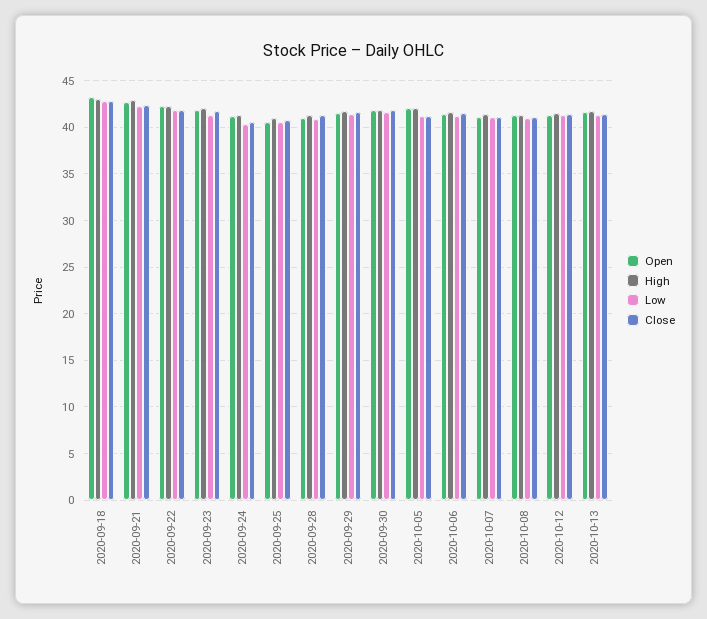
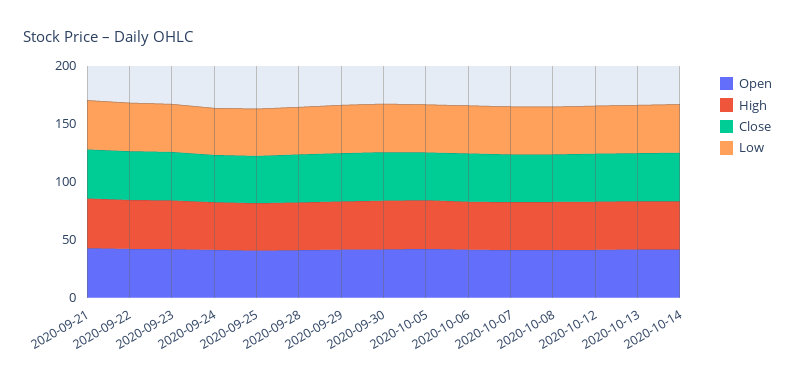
Open, 2020-09-18: 43 -> none
High, 2020-09-18: 43 -> none
Low, 2020-09-18: 43 -> none
Close, 2020-09-18: 43 -> none
Open, 2020-10-14: none -> 40
High, 2020-10-14: none -> 40
Close, 2020-10-14: none -> 40
Low, 2020-10-14: none -> 40

